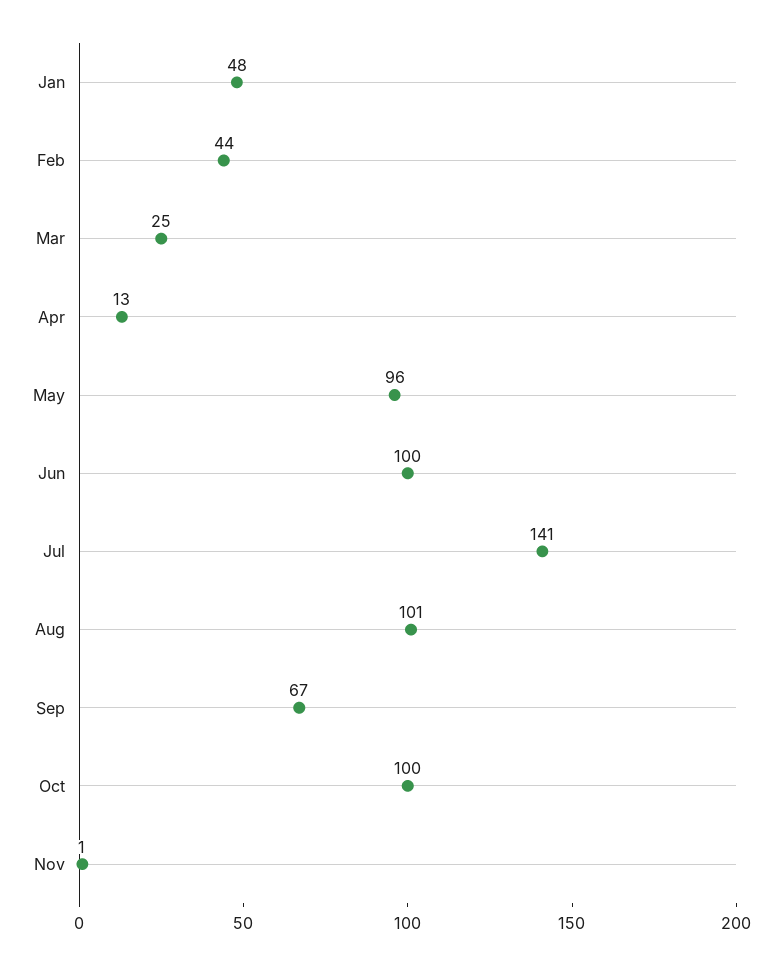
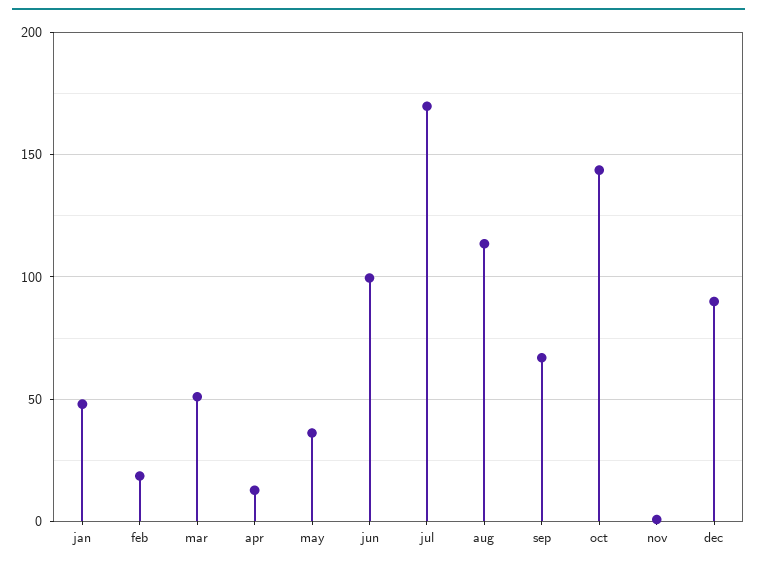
Feb: 44 -> 20
Mar: 25 -> 50
May: 96 -> 35
Jul: 141 -> 170
Aug: 101 -> 115
Oct: 100 -> 145
dec: none -> 90

